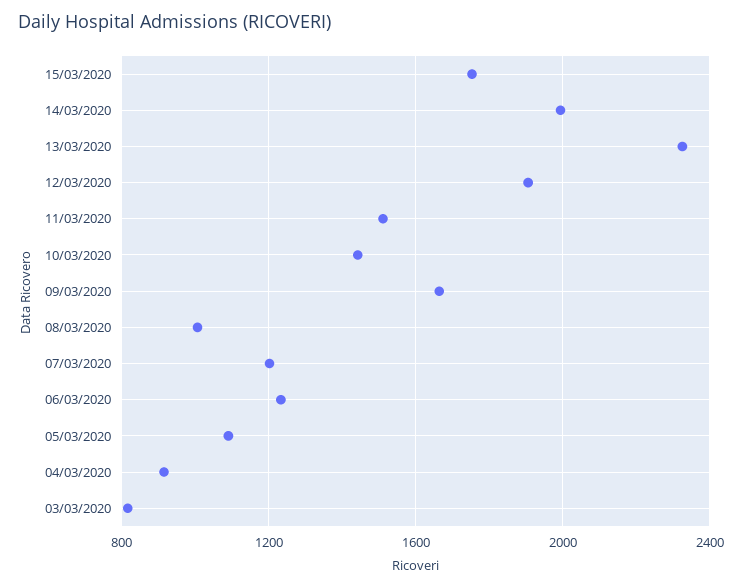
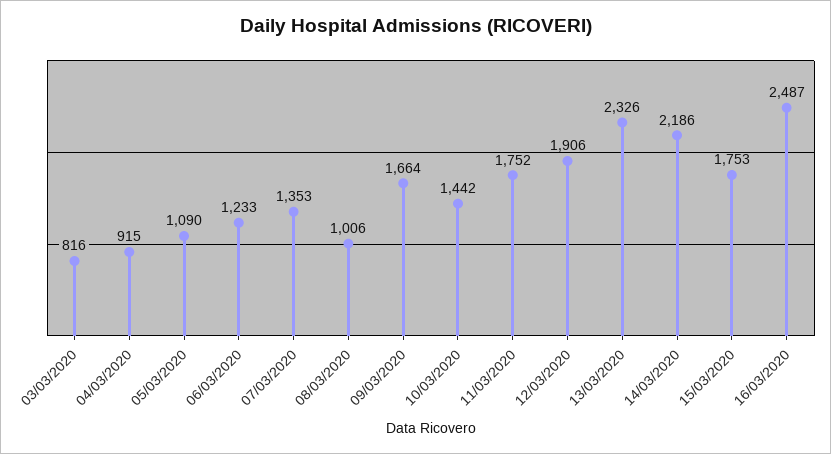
14/03/2020: 2000 -> 2186
11/03/2020: 1500 -> 1752
07/03/2020: 1200 -> 1353
16/03/2020: none -> 2487

